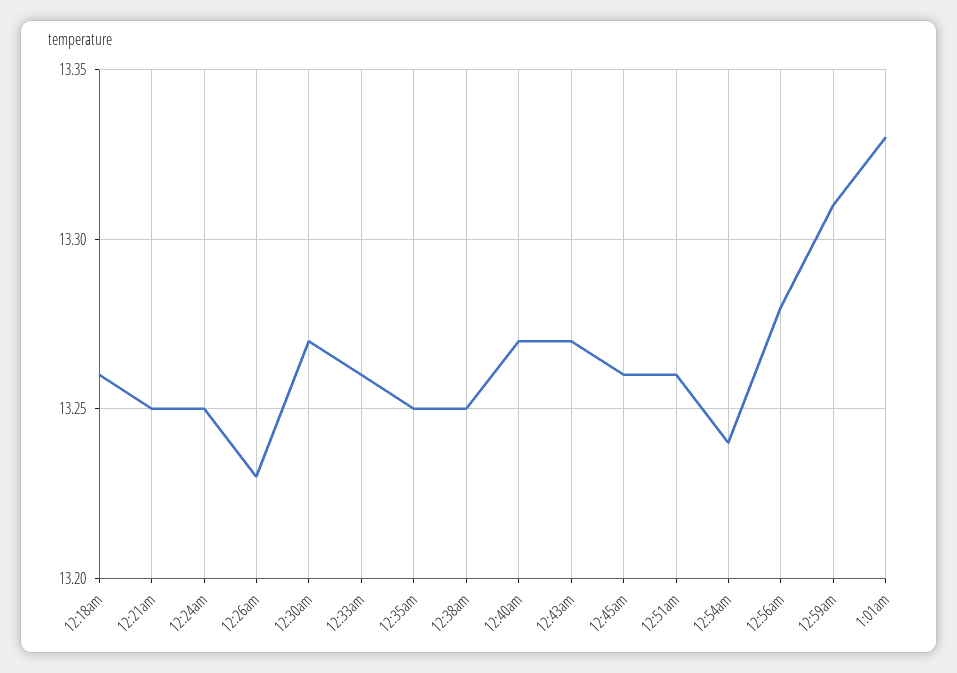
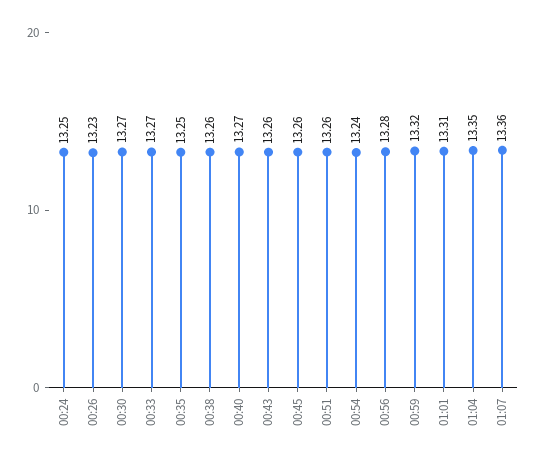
12:18am: 13.26 -> none
12:21am: 13.25 -> none
12:33am: 13.26 -> 13.27
12:38am: 13.25 -> 13.26
12:43am: 13.27 -> 13.26
12:59am: 13.31 -> 13.32
1:01am: 13.33 -> 13.31
01:04: none -> 13.35
01:07: none -> 13.36

